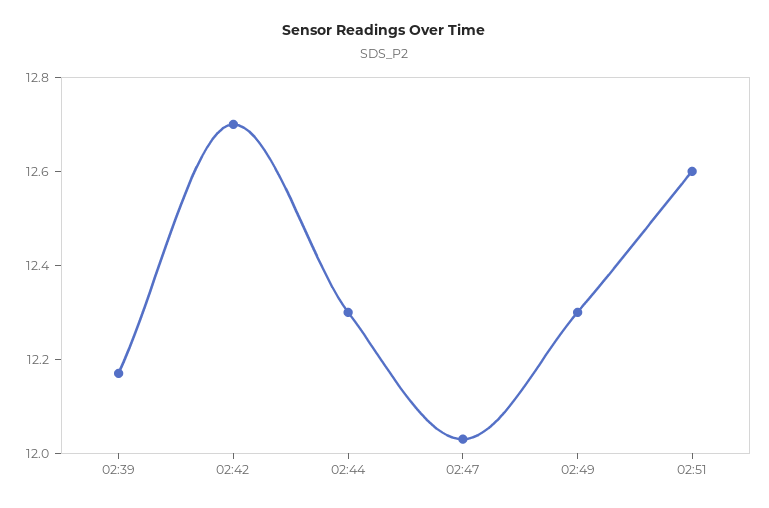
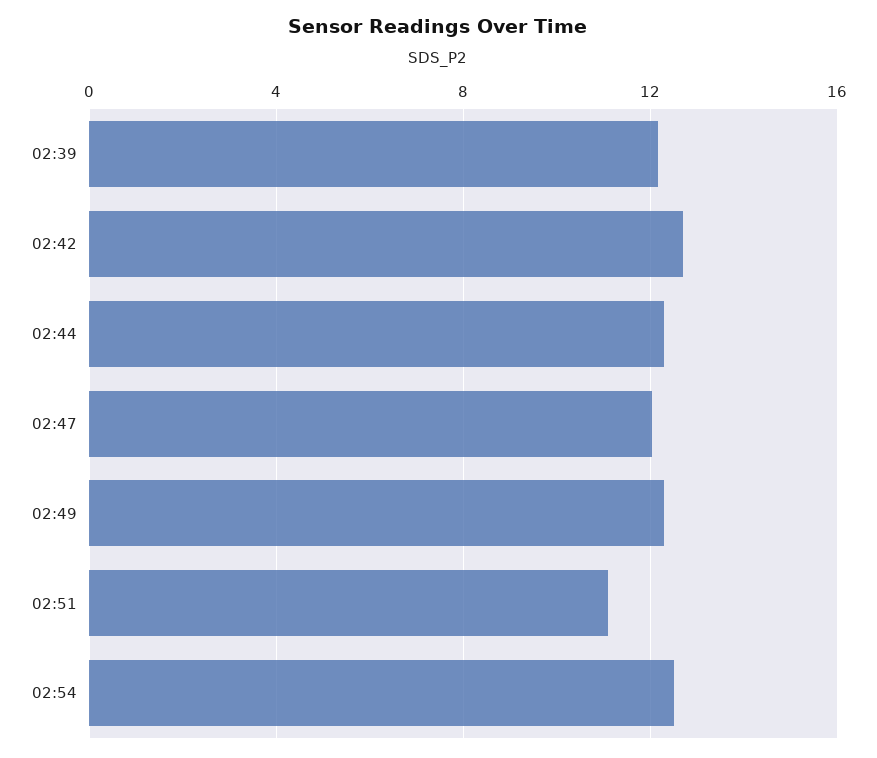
02:51: 12.6 -> 11
02:54: none -> 12.5

